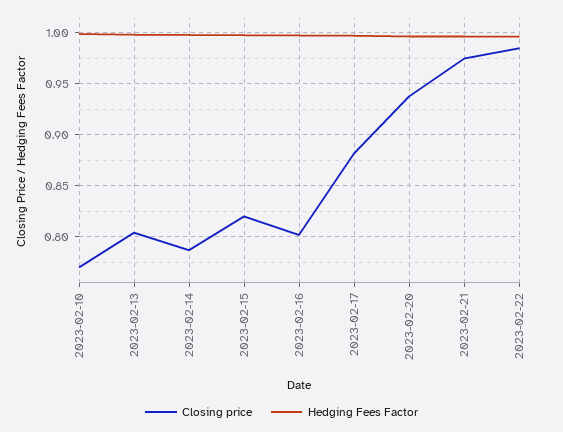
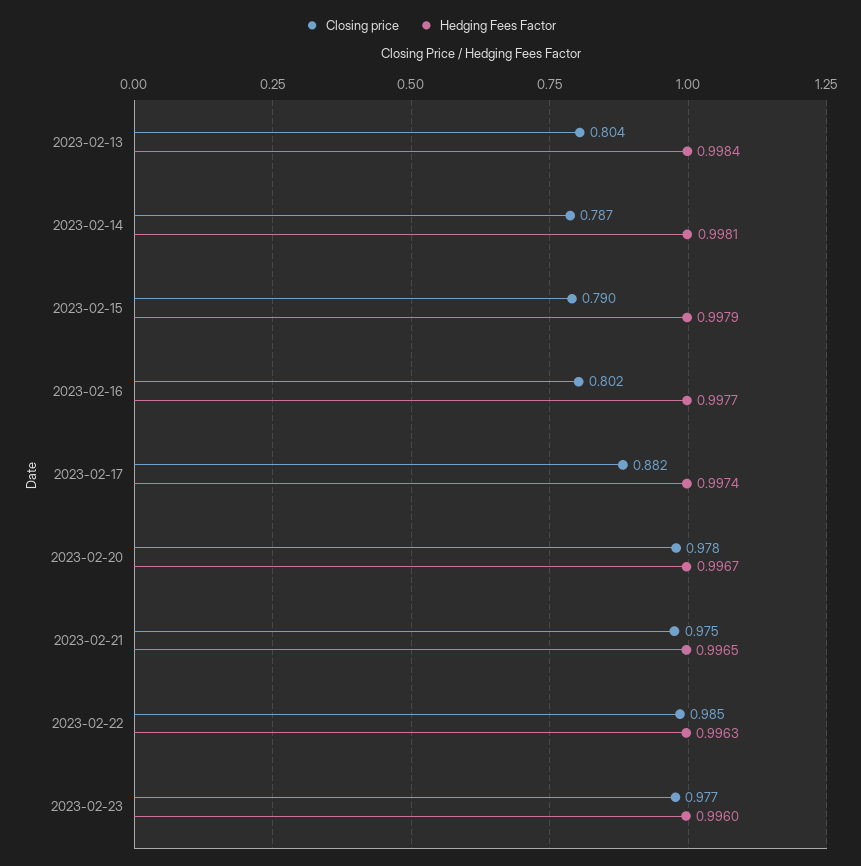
Closing price, 2023-02-10: 0.77 -> none
Hedging Fees Factor, 2023-02-10: 1 -> none
Closing price, 2023-02-15: 0.82 -> 0.79
Closing price, 2023-02-20: 0.94 -> 0.978
Closing price, 2023-02-23: none -> 0.977
Hedging Fees Factor, 2023-02-23: none -> 0.996

